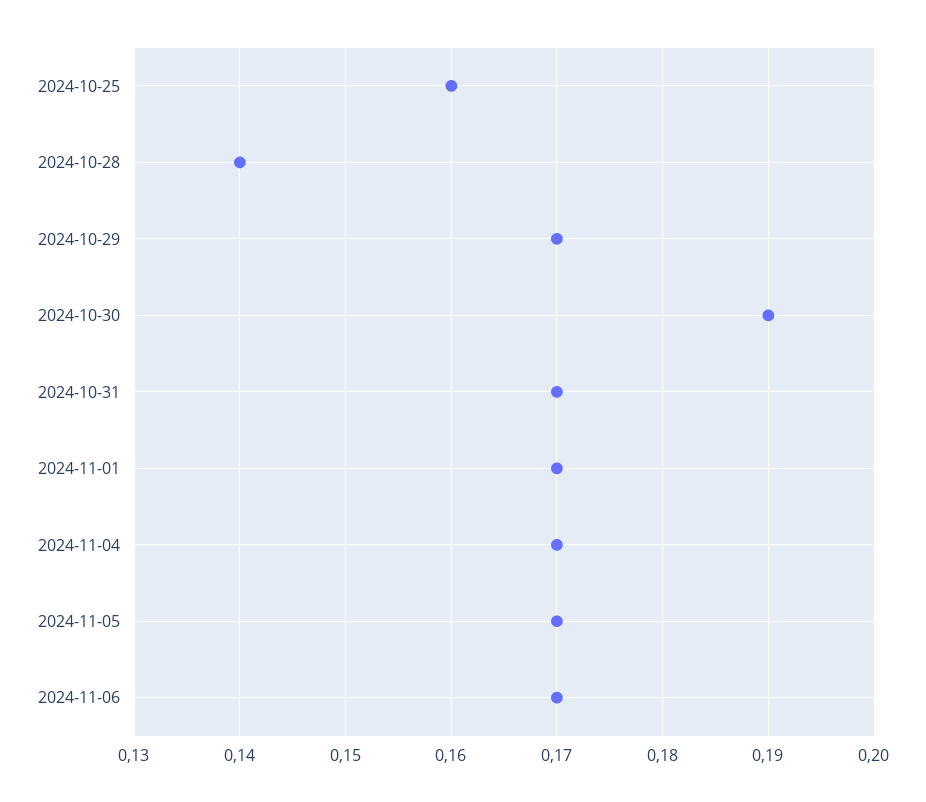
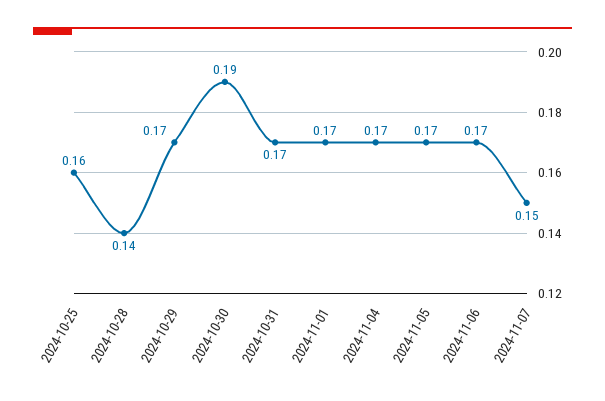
2024-11-07: none -> 0.15

